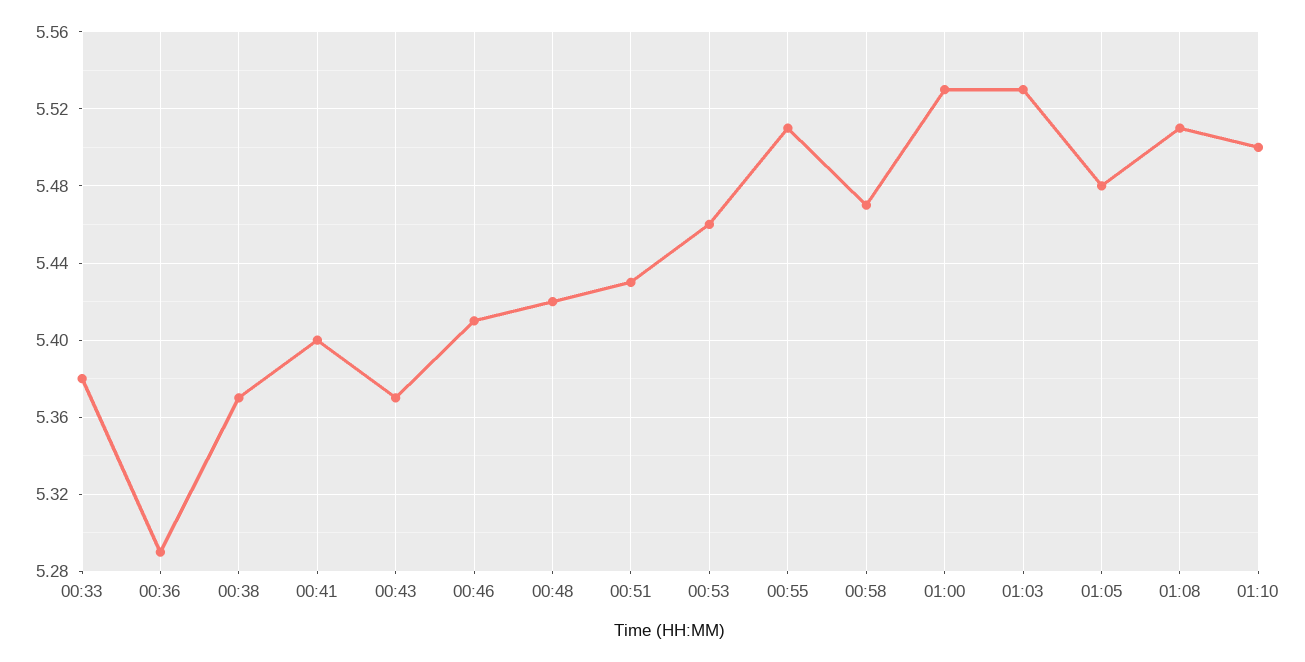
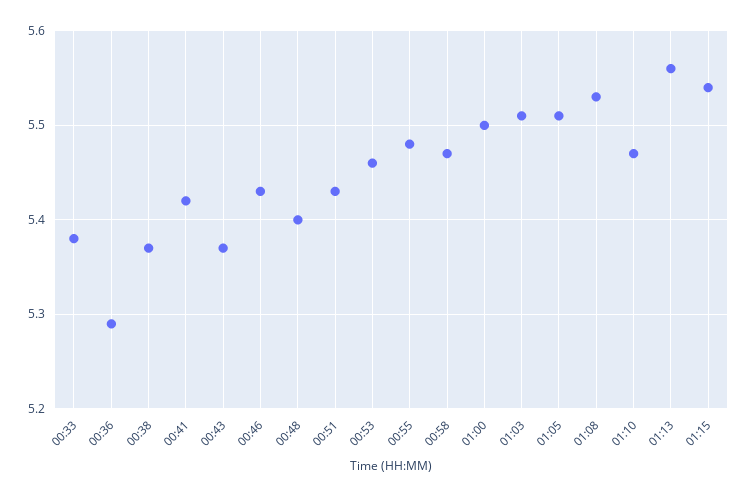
00:41: 5.4 -> 5.42
00:46: 5.41 -> 5.43
00:48: 5.42 -> 5.4
00:55: 5.51 -> 5.48
01:00: 5.53 -> 5.5
01:03: 5.53 -> 5.51
01:05: 5.48 -> 5.51
01:08: 5.51 -> 5.53
01:10: 5.5 -> 5.47
01:13: none -> 5.56
01:15: none -> 5.54

